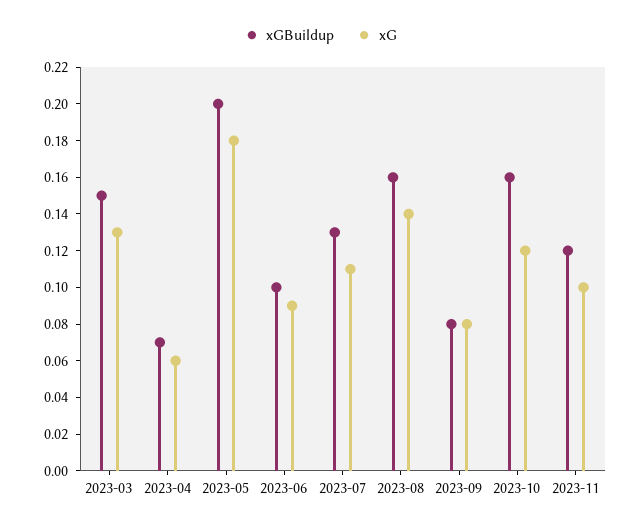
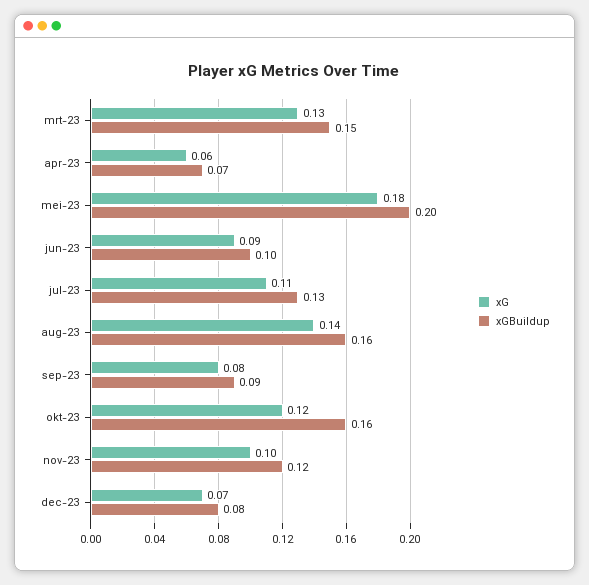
xGBuildup, 2023-09: 0.08 -> 0.09
xG, dec-23: none -> 0.07
xGBuildup, dec-23: none -> 0.08

